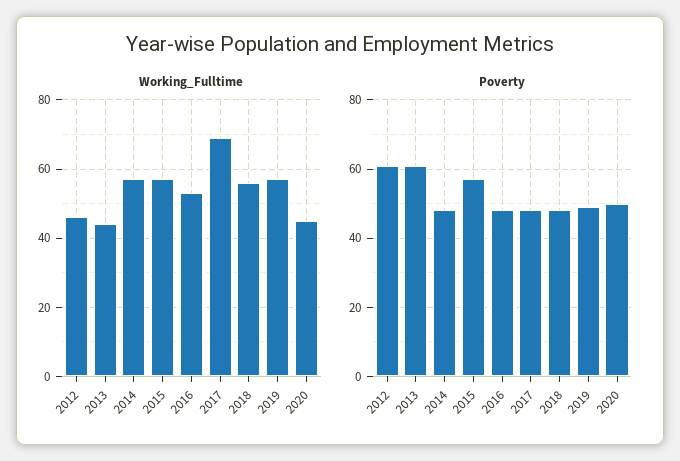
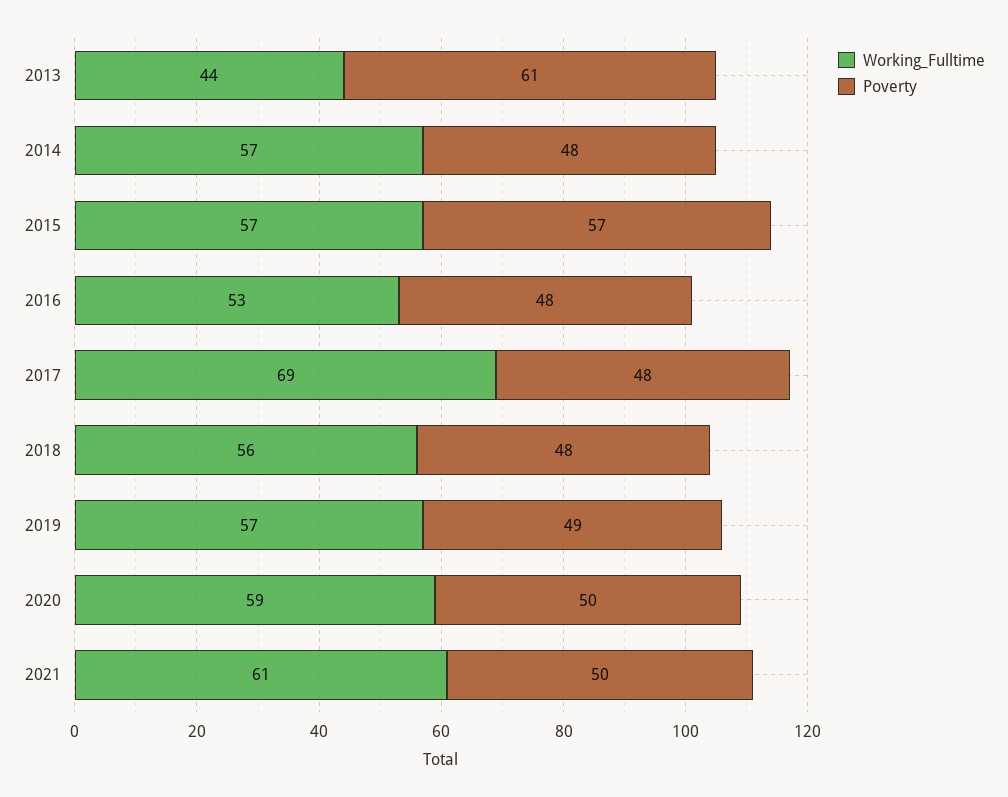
Working_Fulltime, 2012: 45 -> none
Working_Fulltime, 2020: 45 -> 59
Poverty, 2012: 60 -> none
Working_Fulltime, 2021: none -> 61
Poverty, 2021: none -> 50

